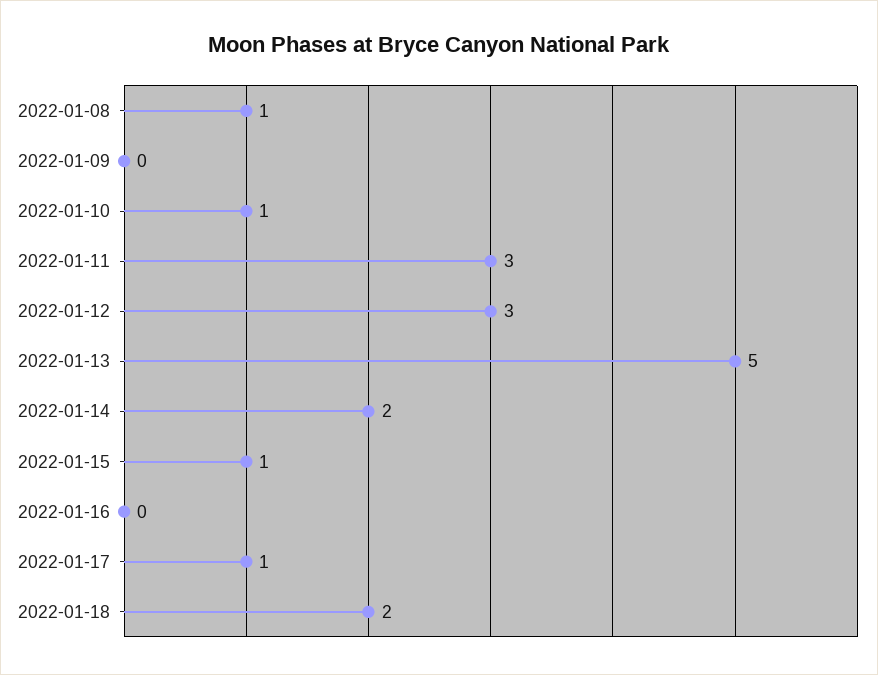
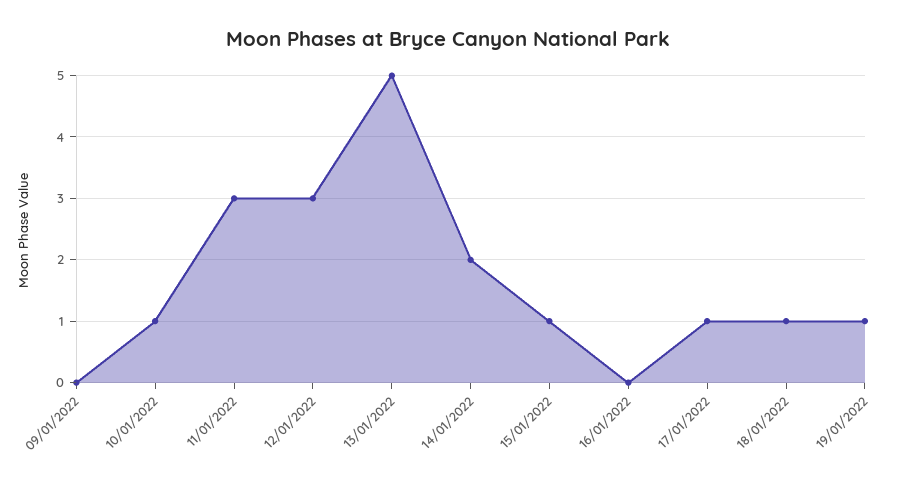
2022-01-08: 1 -> none
2022-01-18: 2 -> 1
19/01/2022: none -> 1

